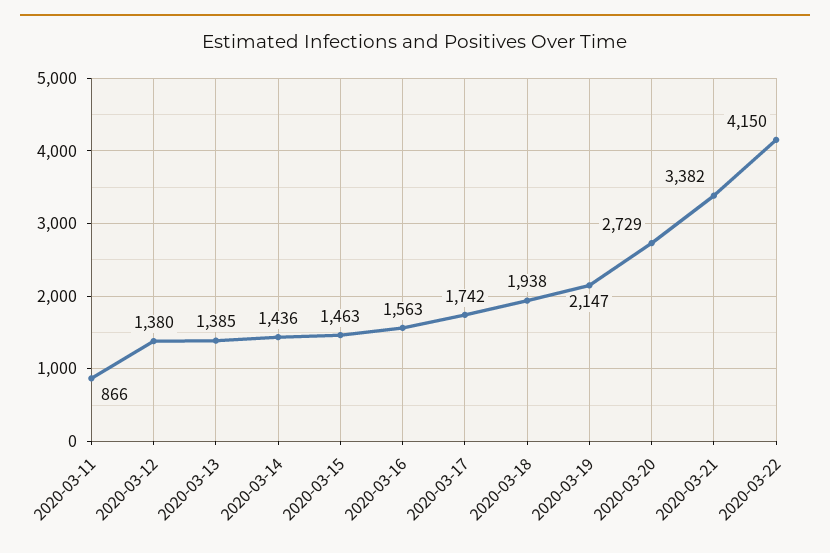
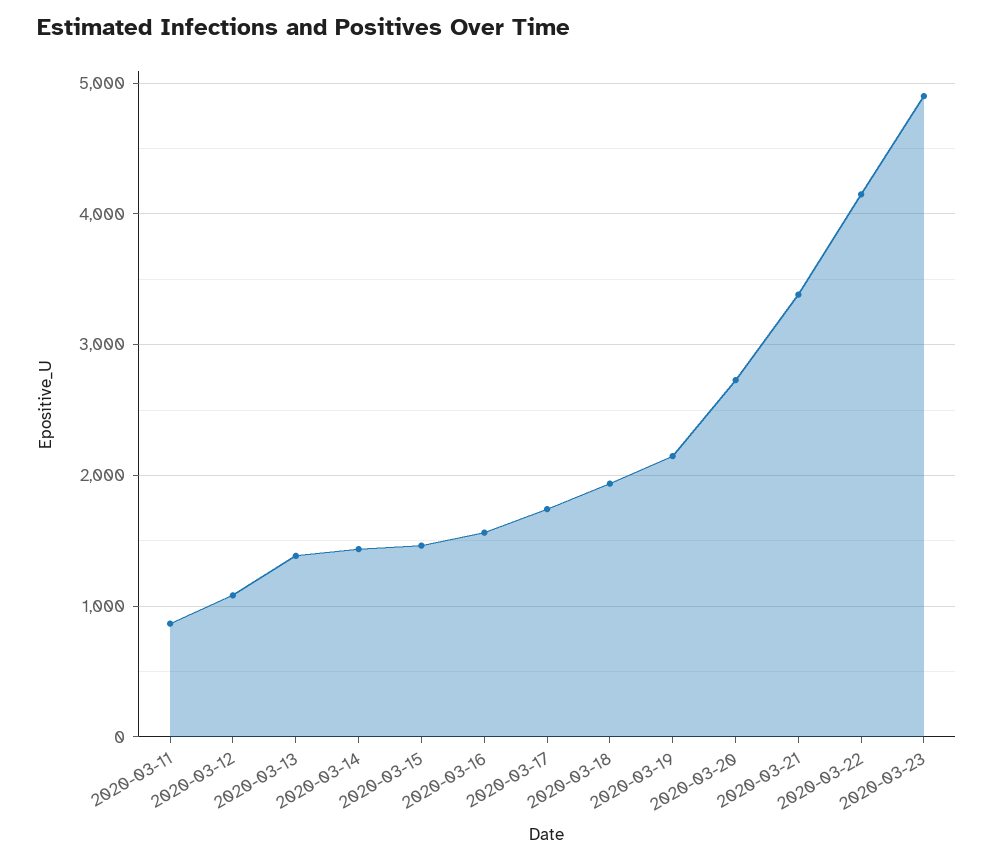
2020-03-12: 1380 -> 1100
2020-03-23: none -> 4900

